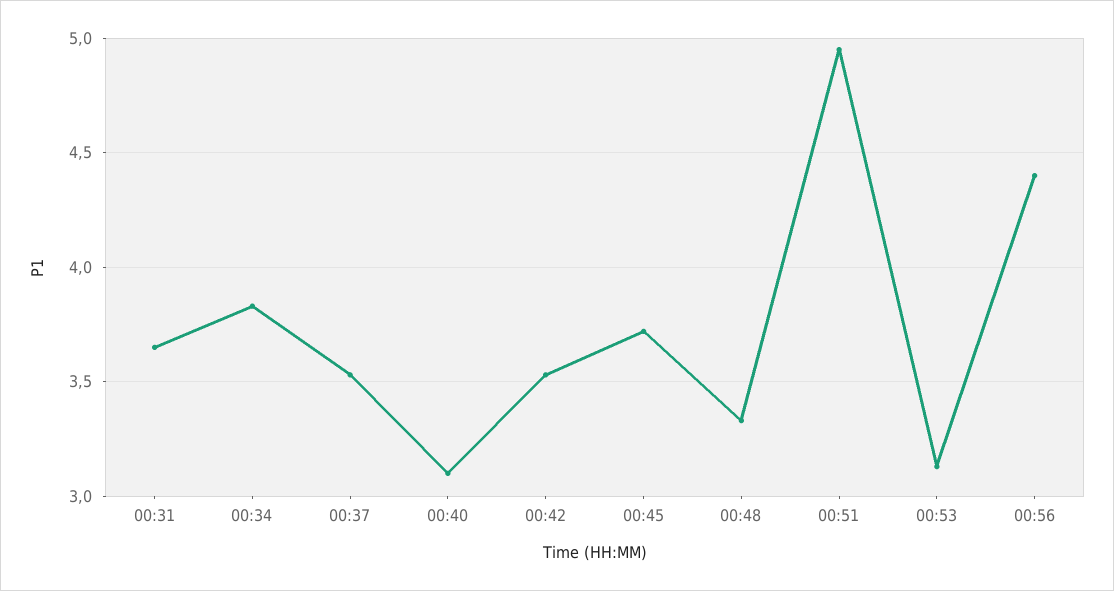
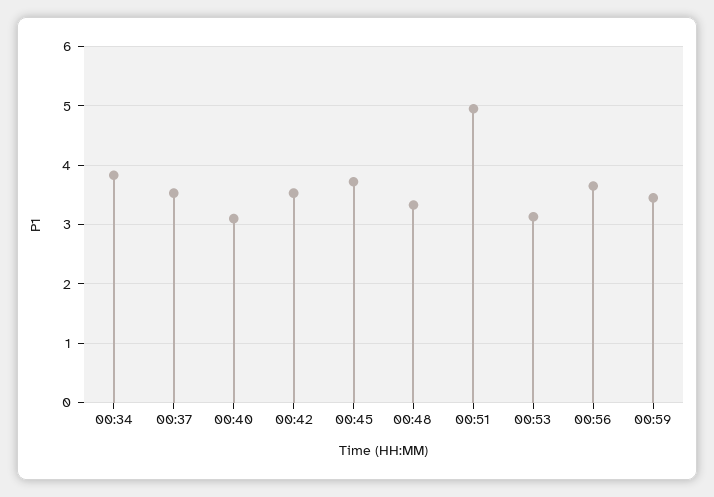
00:31: 3.65 -> none
00:56: 4.4 -> 3.6
00:59: none -> 3.4

